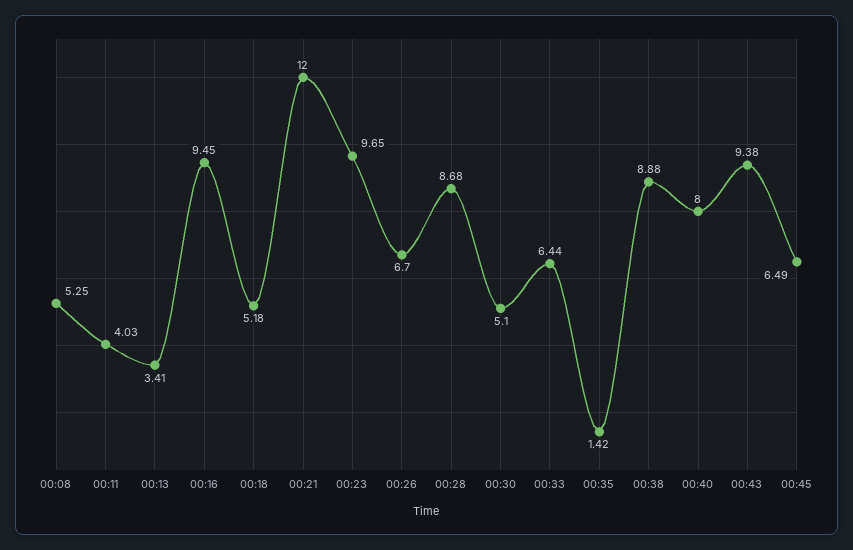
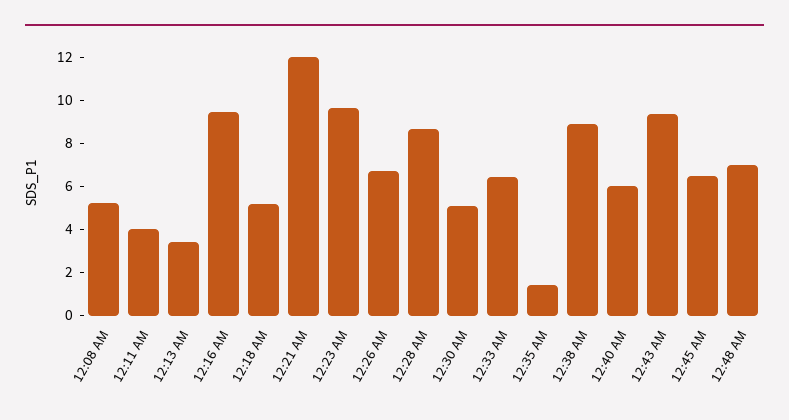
00:40: 8 -> 6
12:48 AM: none -> 7

